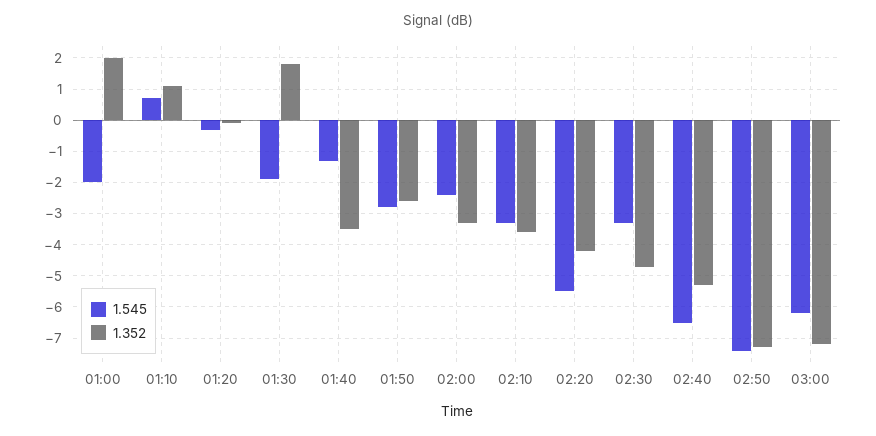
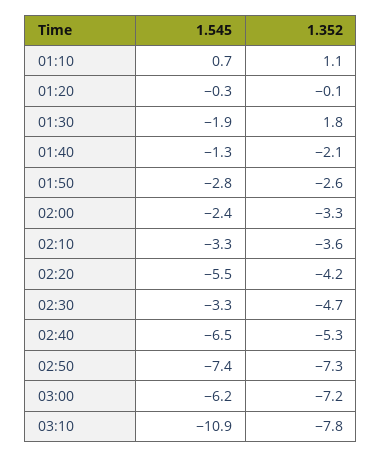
1.545, 01:00: -2 -> none
1.352, 01:00: 2 -> none
1.352, 01:40: -3.5 -> -2.1
1.545, 03:10: none -> -10.9
1.352, 03:10: none -> -7.8

